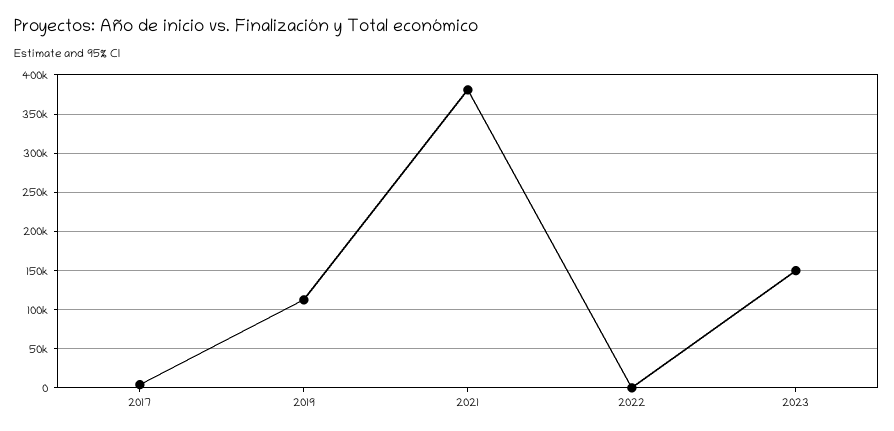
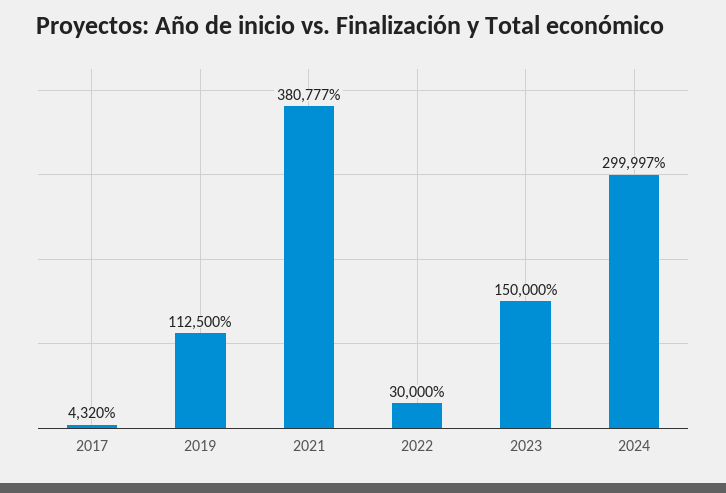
2022: 0 -> 30000
2024: none -> 299997

